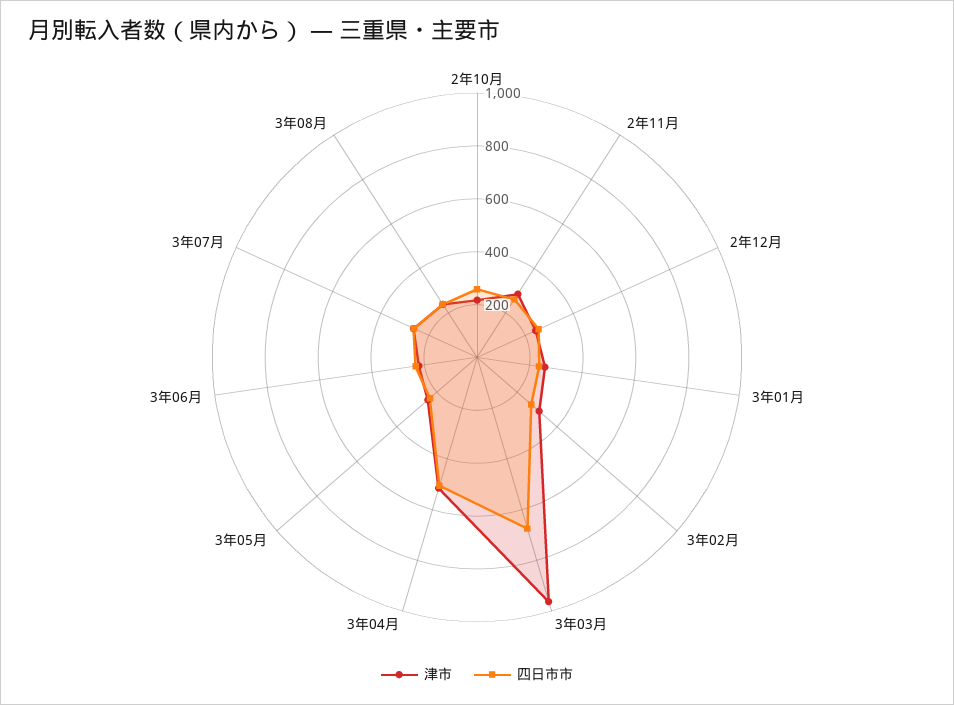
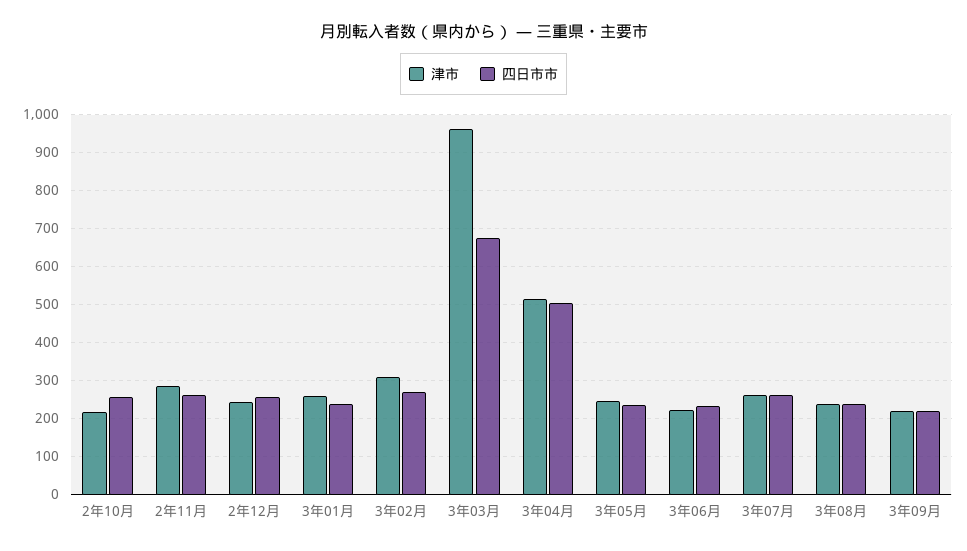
津市, 3年09月: none -> 220
四日市市, 3年09月: none -> 220

